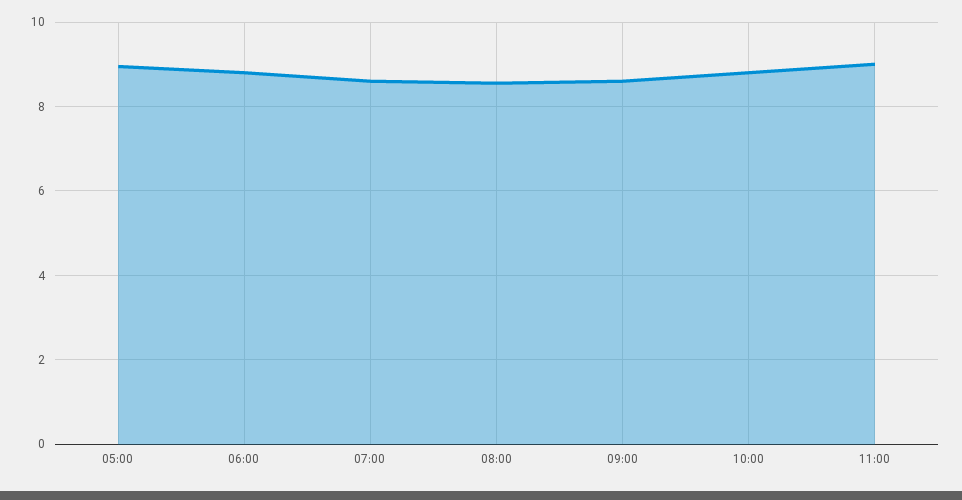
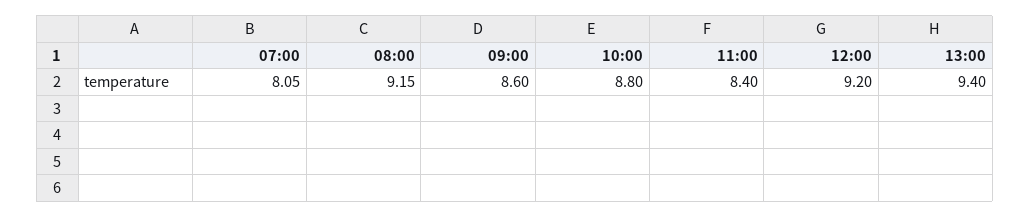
05:00: 9 -> none
06:00: 8.8 -> none
07:00: 8.6 -> 8.05
08:00: 8.6 -> 9.15
11:00: 9 -> 8.4
12:00: none -> 9.2
13:00: none -> 9.4

